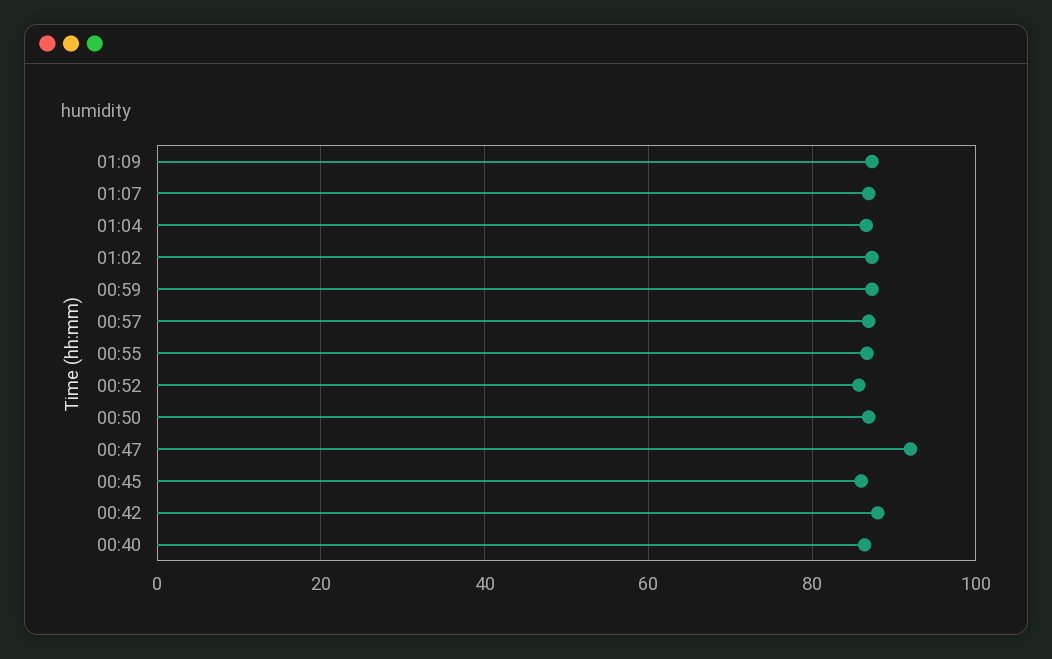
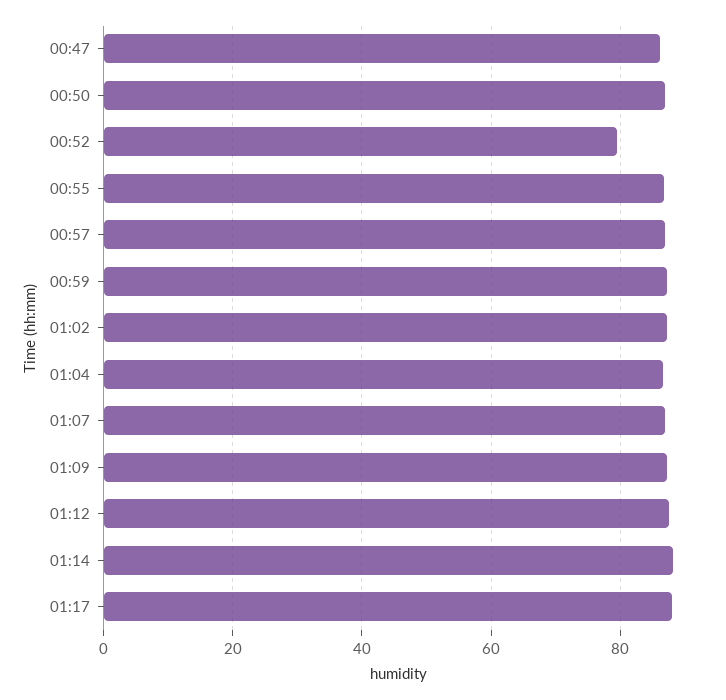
00:52: 86 -> 80
00:47: 92 -> 86
00:45: 86 -> none
00:42: 88 -> none
00:40: 86 -> none
01:12: none -> 88
01:14: none -> 88
01:17: none -> 88

